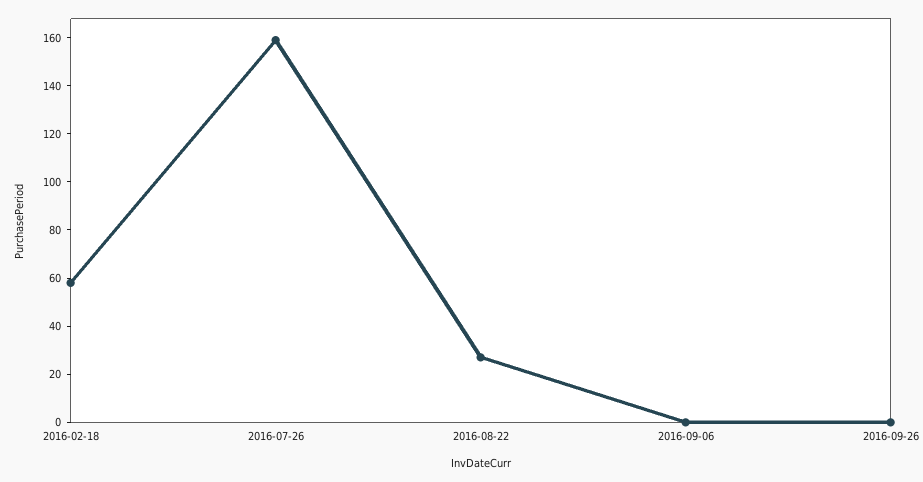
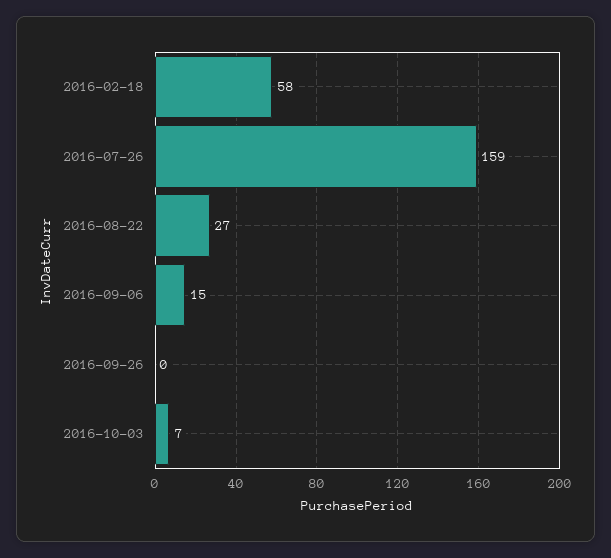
2016-09-06: 0 -> 15
2016-10-03: none -> 7

